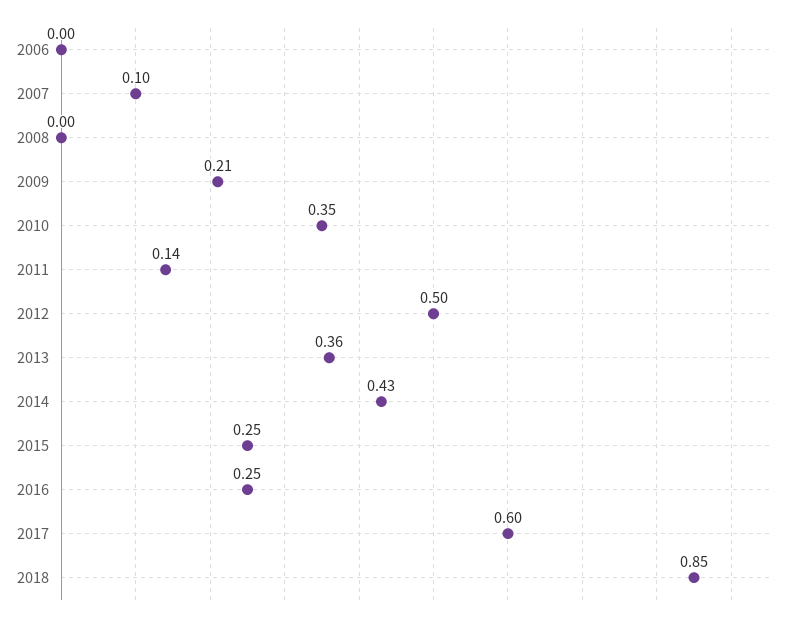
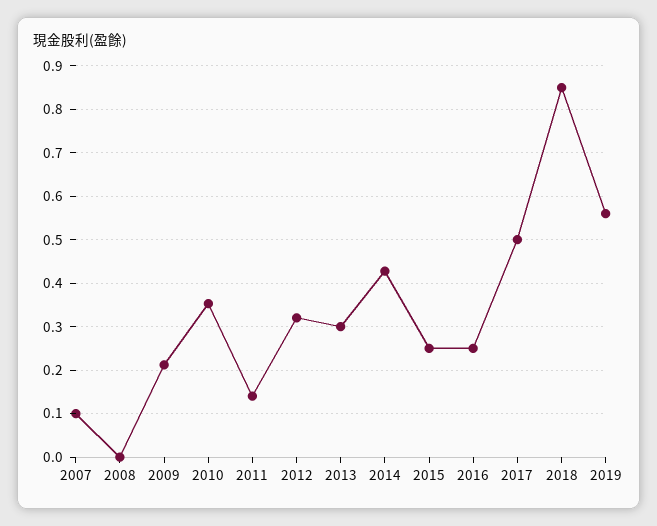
2006: 0 -> none
2012: 0.5 -> 0.32
2013: 0.36 -> 0.3
2017: 0.6 -> 0.5
2019: none -> 0.56

